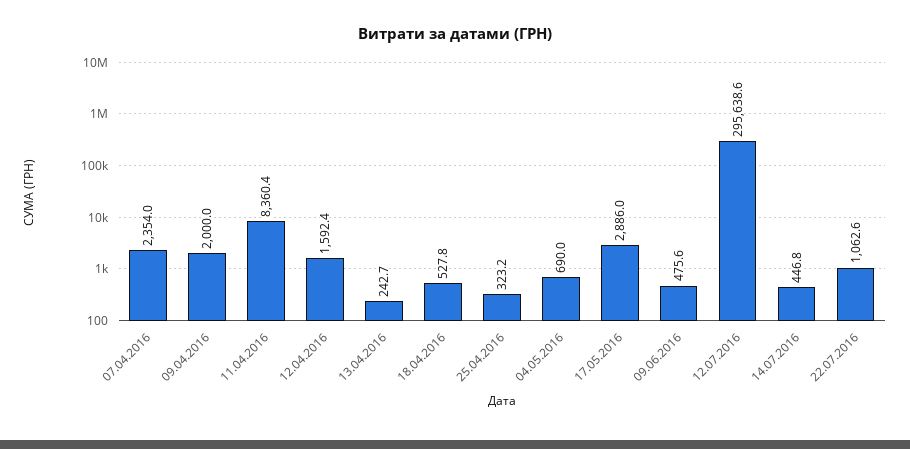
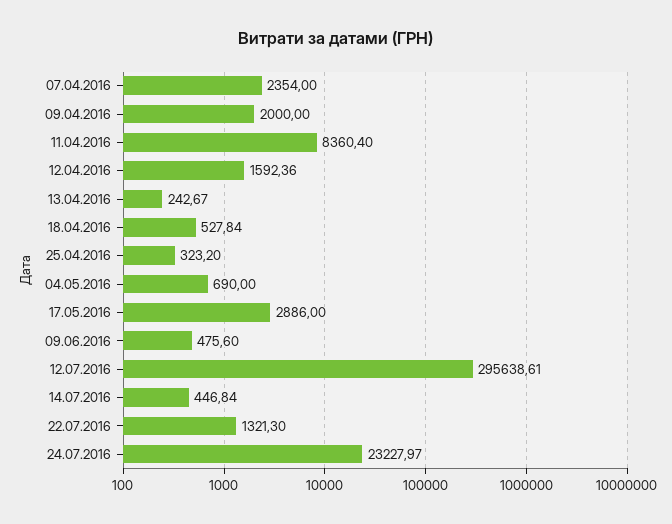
22.07.2016: 1062.6 -> 1321.3
24.07.2016: none -> 23227.97

